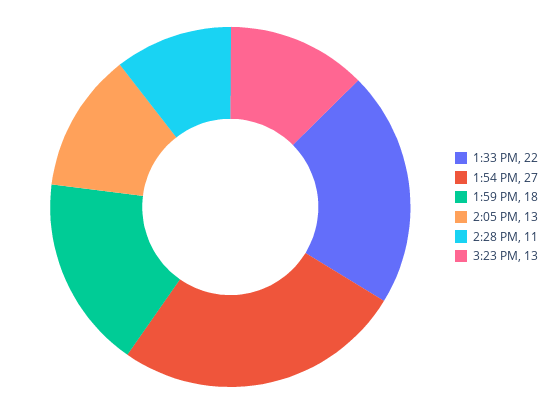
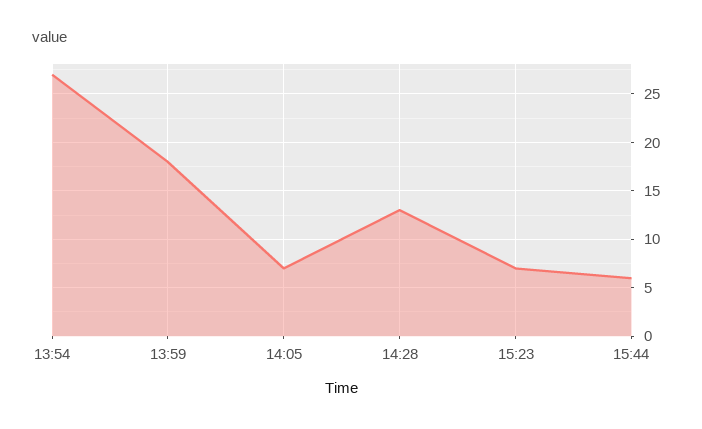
1:33 PM: 22 -> none
2:05 PM: 13 -> 7
2:28 PM: 11 -> 13
3:23 PM: 13 -> 7
15:44: none -> 6

